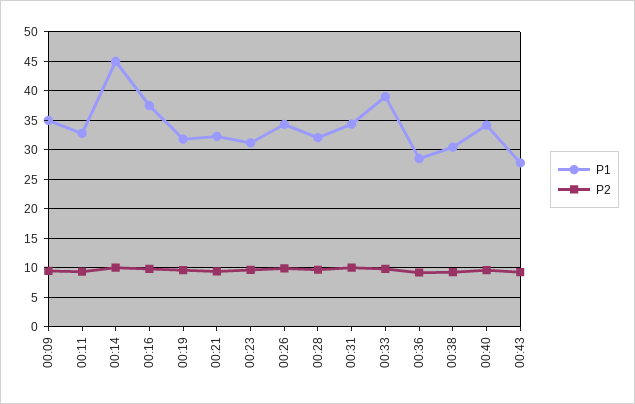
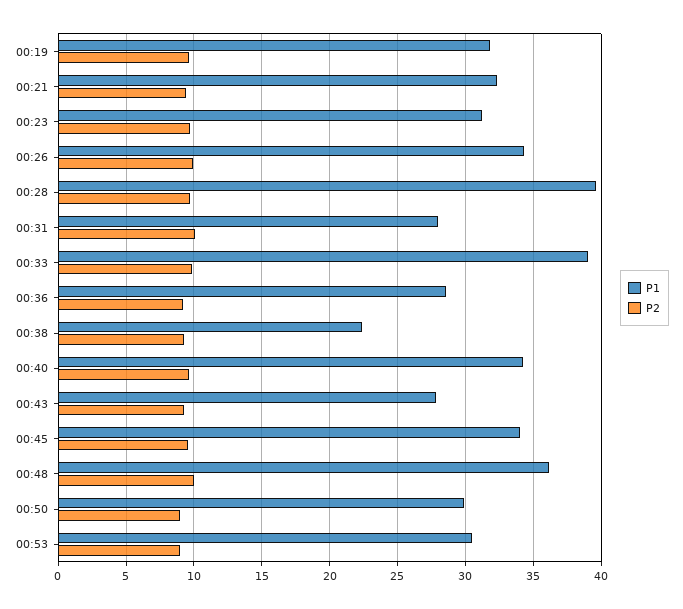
P1, 00:09: 35 -> none
P2, 00:09: 10 -> none
P1, 00:11: 32.5 -> none
P2, 00:11: 10 -> none
P1, 00:14: 45 -> none
P2, 00:14: 10 -> none
P1, 00:16: 37.5 -> none
P2, 00:16: 10 -> none
P1, 00:28: 32.5 -> 39.5
P1, 00:31: 35 -> 28
P1, 00:38: 30 -> 22.5
P1, 00:45: none -> 34
P2, 00:45: none -> 9.5
P1, 00:48: none -> 36
P2, 00:48: none -> 10
P1, 00:50: none -> 30
P2, 00:50: none -> 9
P1, 00:53: none -> 30.5
P2, 00:53: none -> 9

